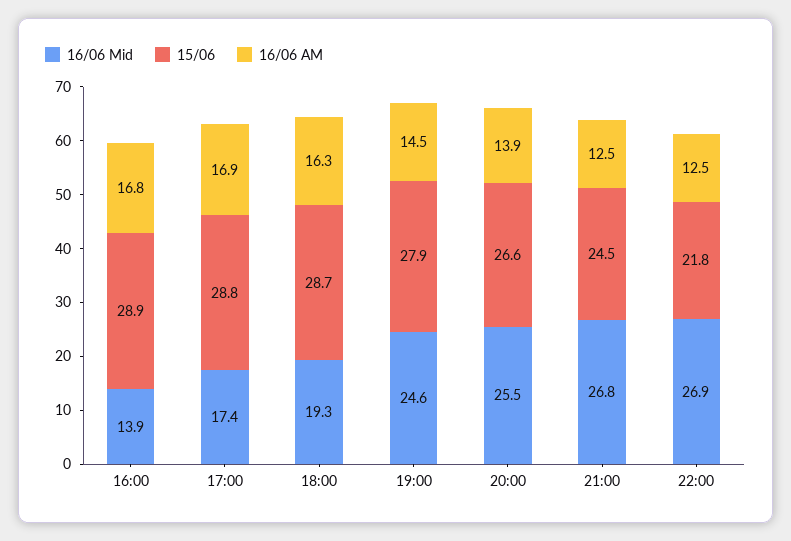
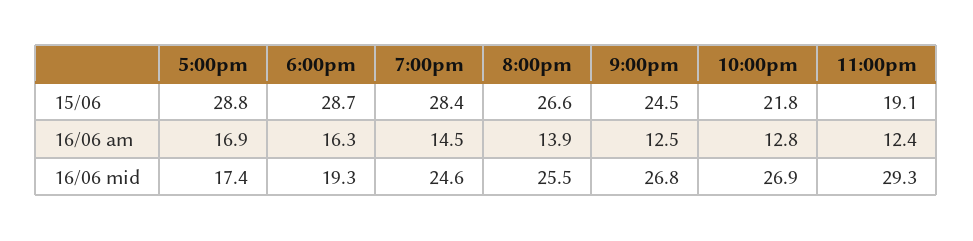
16/06 Mid, 16:00: 13.9 -> none
15/06, 16:00: 28.9 -> none
16/06 AM, 16:00: 16.8 -> none
15/06, 19:00: 27.9 -> 28.4
16/06 AM, 22:00: 12.5 -> 12.8
15/06, 11:00pm: none -> 19.1
16/06 AM, 11:00pm: none -> 12.4
16/06 Mid, 11:00pm: none -> 29.3

